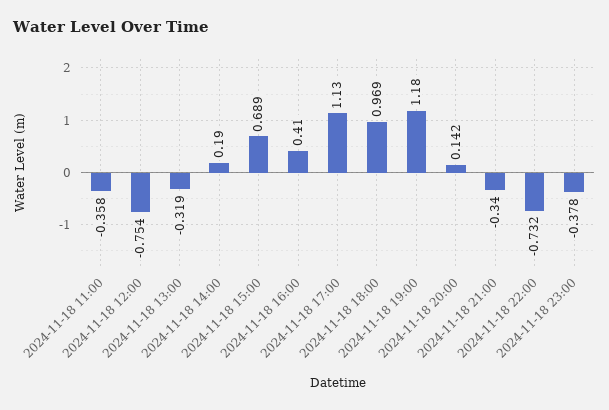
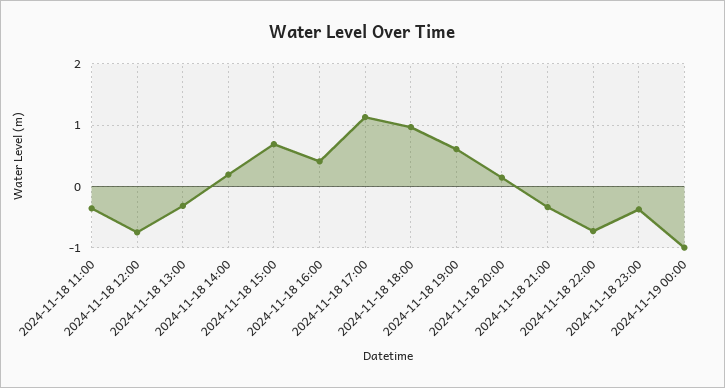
2024-11-18 19:00: 1.18 -> 0.6
2024-11-19 00:00: none -> -1

